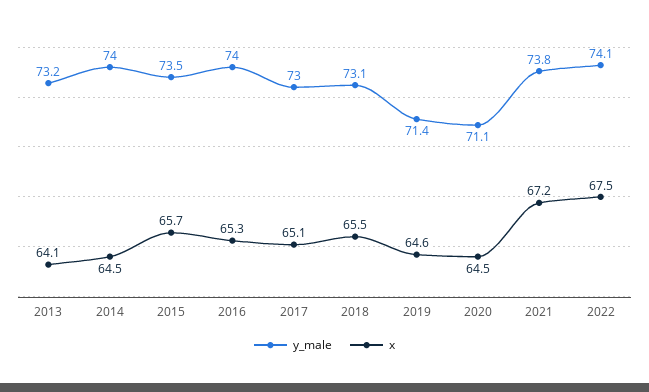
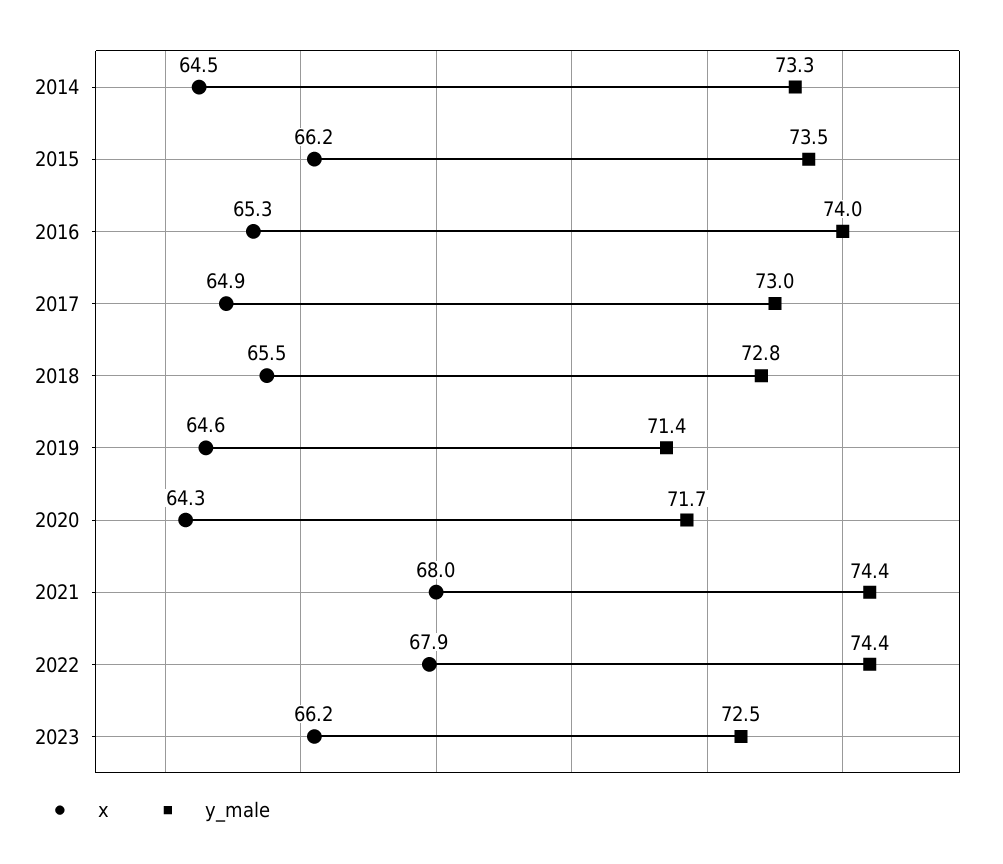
y_male, 2013: 73.2 -> none
x, 2013: 64.1 -> none
y_male, 2014: 74 -> 73.3
x, 2015: 65.7 -> 66.2
x, 2017: 65.1 -> 64.9
y_male, 2018: 73.1 -> 72.8
y_male, 2020: 71.1 -> 71.7
x, 2020: 64.5 -> 64.3
y_male, 2021: 73.8 -> 74.4
x, 2021: 67.2 -> 68
y_male, 2022: 74.1 -> 74.4
x, 2022: 67.5 -> 67.9
x, 2023: none -> 66.2
y_male, 2023: none -> 72.5

